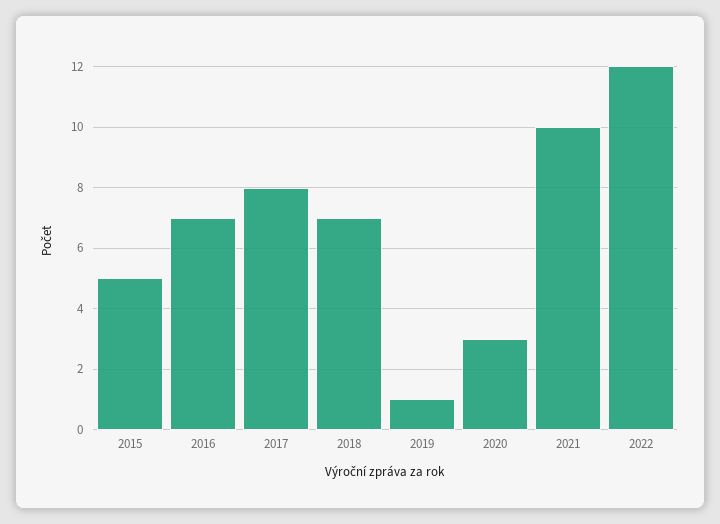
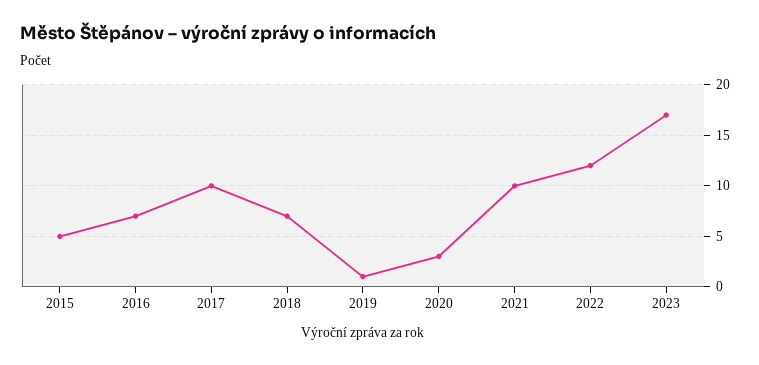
2017: 8 -> 10
2023: none -> 17

